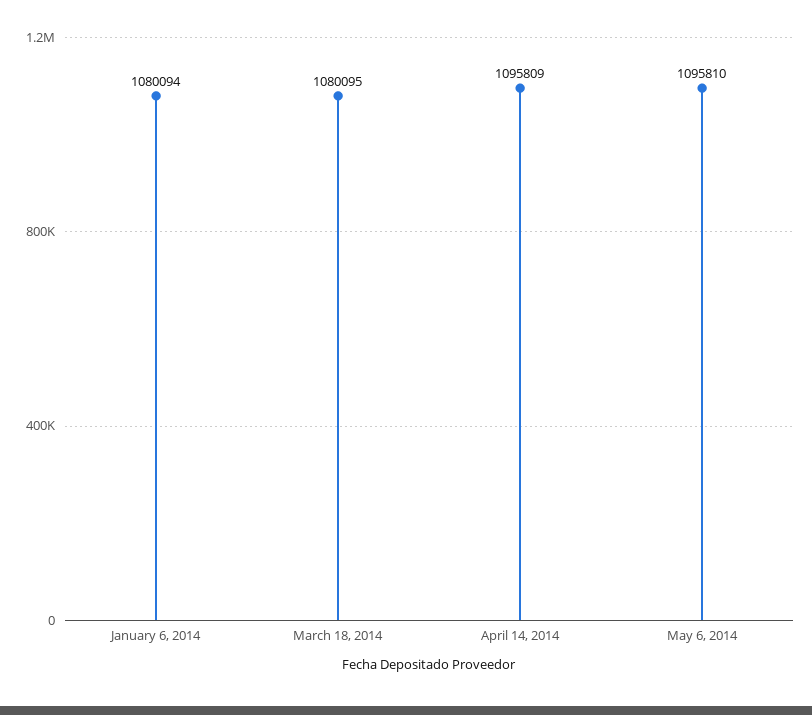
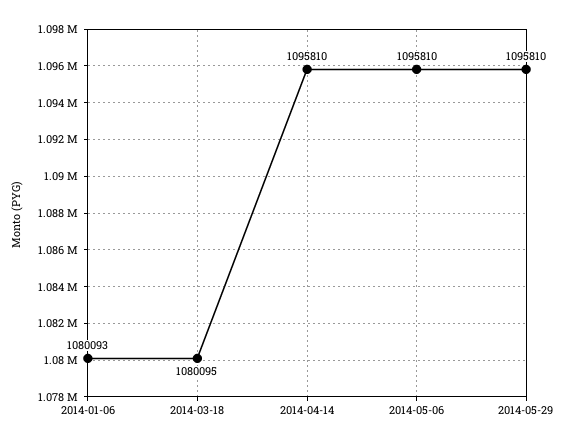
January 6, 2014: 1080094 -> 1080093
April 14, 2014: 1095809 -> 1095810
2014-05-29: none -> 1095810

